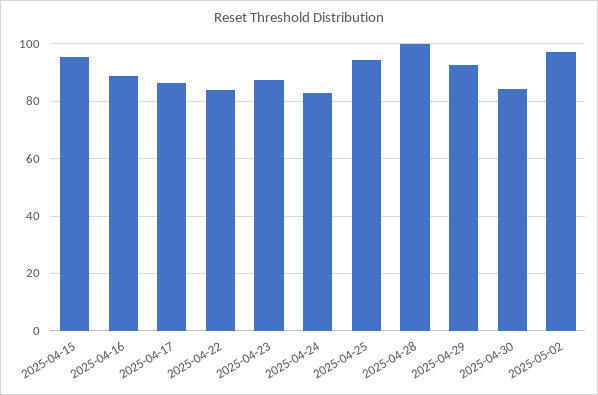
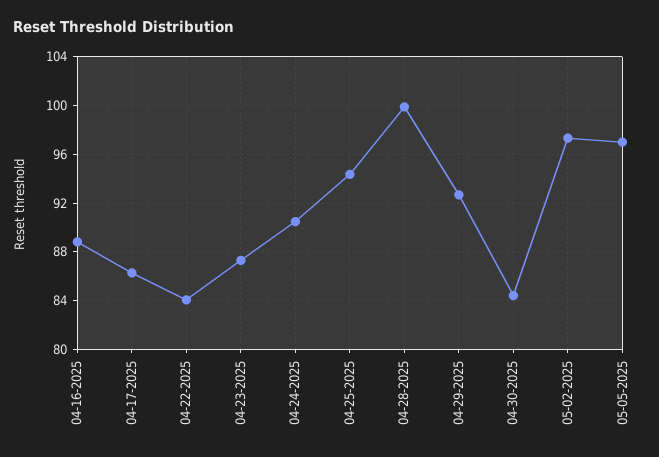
2025-04-15: 95 -> none
2025-04-24: 82.5 -> 90.5
05-05-2025: none -> 97

